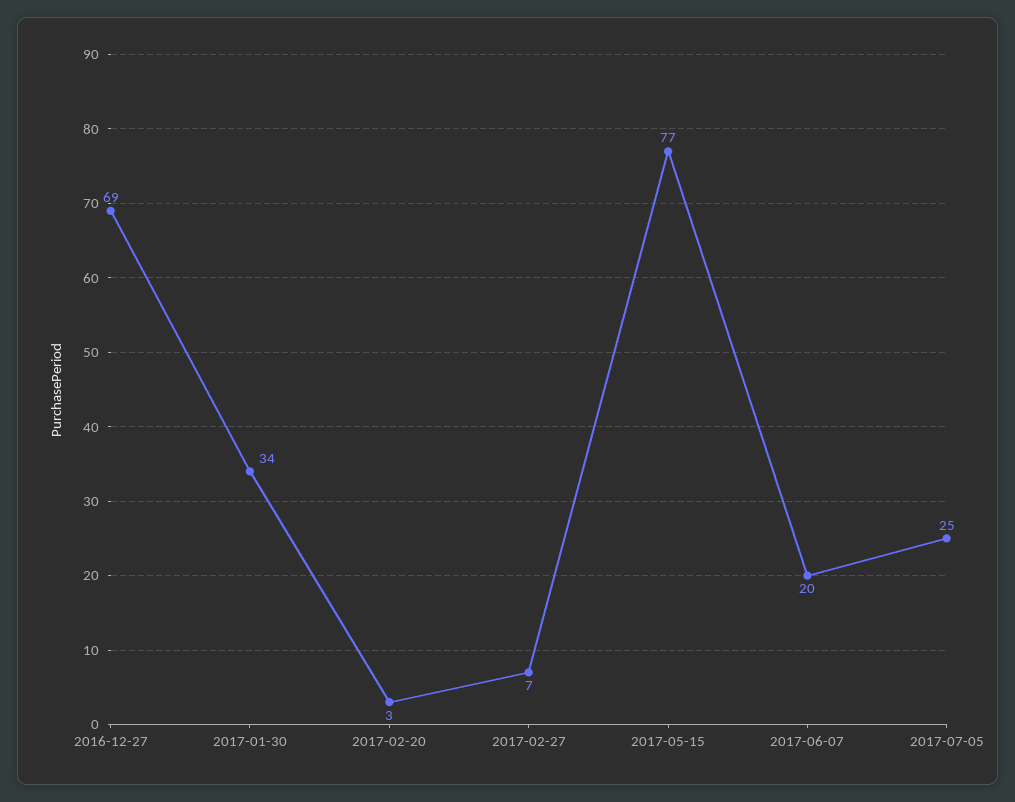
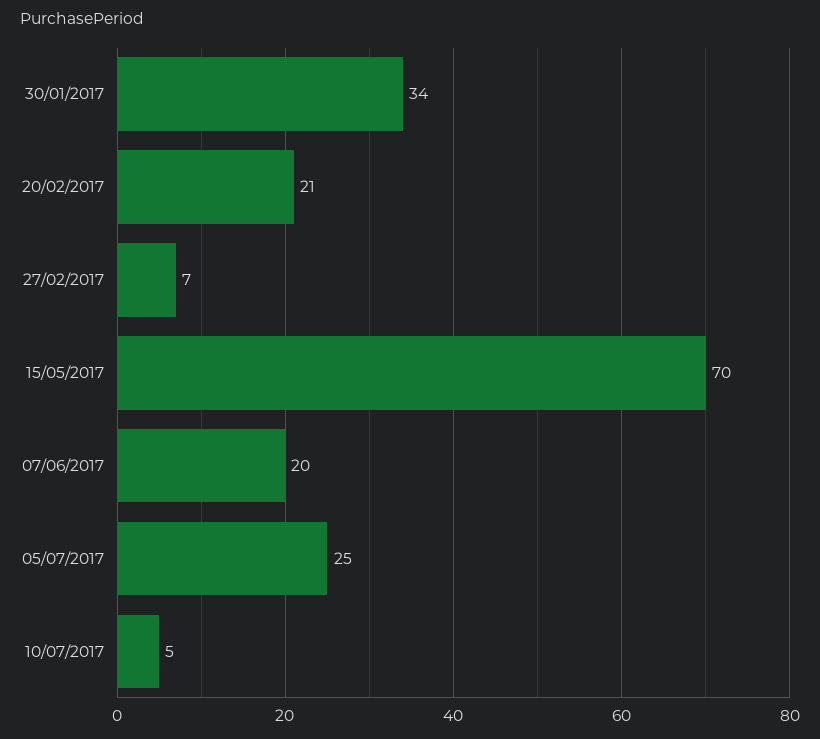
2016-12-27: 69 -> none
2017-02-20: 3 -> 21
2017-05-15: 77 -> 70
10/07/2017: none -> 5

